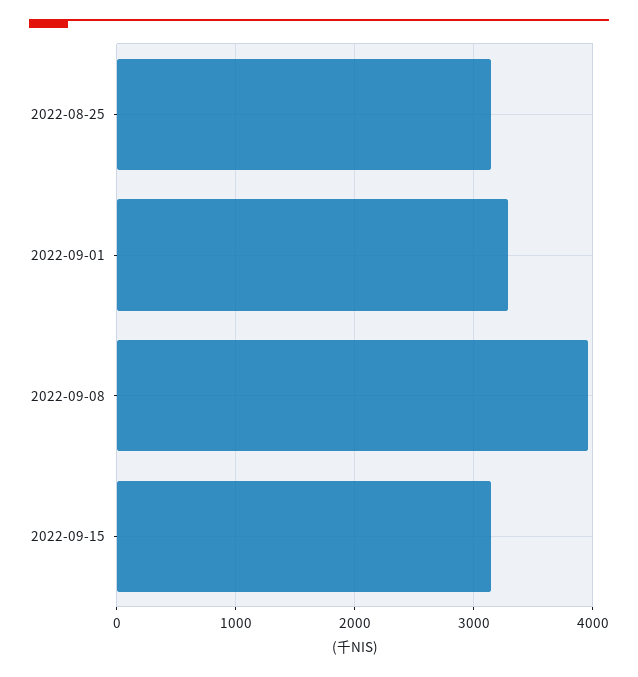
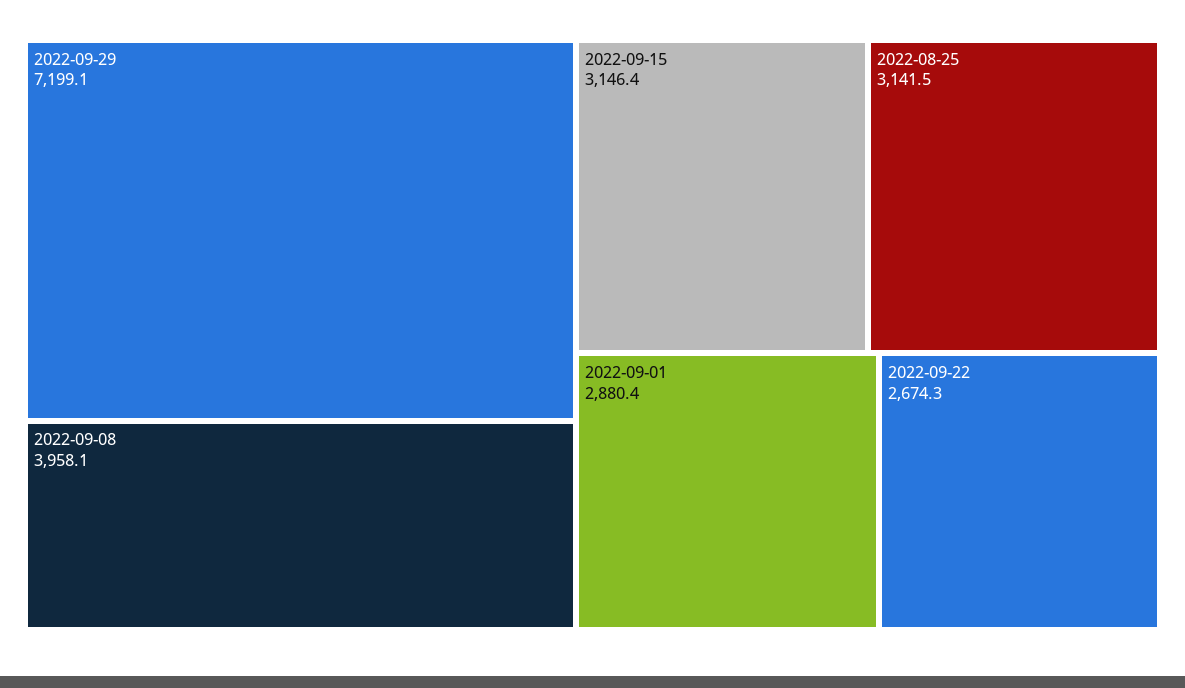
2022-09-01: 3300 -> 2880.4
2022-09-29: none -> 7199.1
2022-09-22: none -> 2674.3

